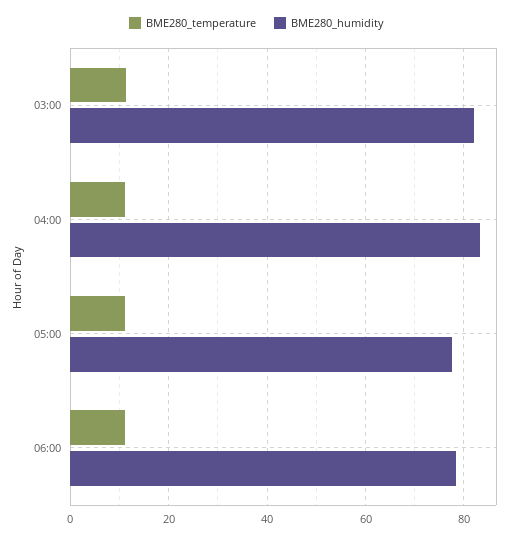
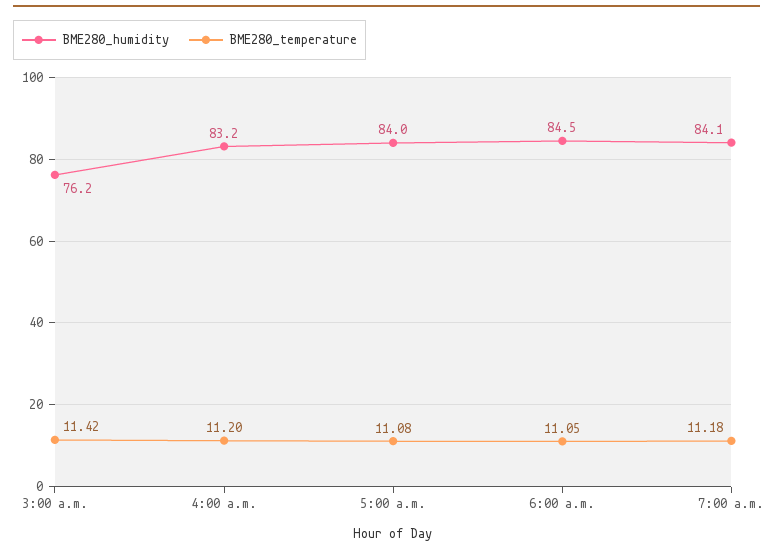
BME280_humidity, 03:00: 82 -> 76.2
BME280_humidity, 05:00: 78 -> 84
BME280_humidity, 06:00: 78 -> 84.5
BME280_humidity, 7:00 a.m.: none -> 84.1
BME280_temperature, 7:00 a.m.: none -> 11.18

